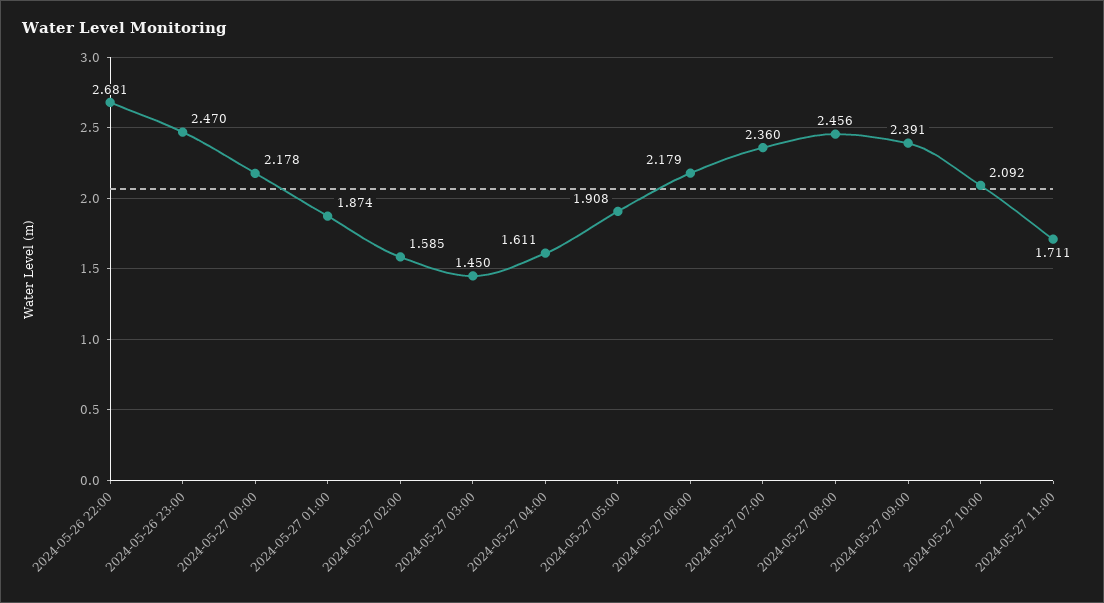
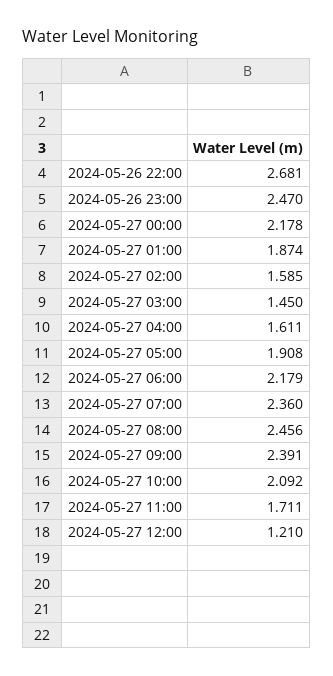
2024-05-27 12:00: none -> 1.21

